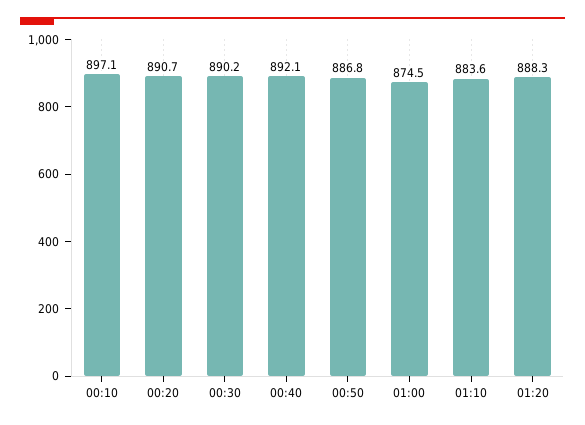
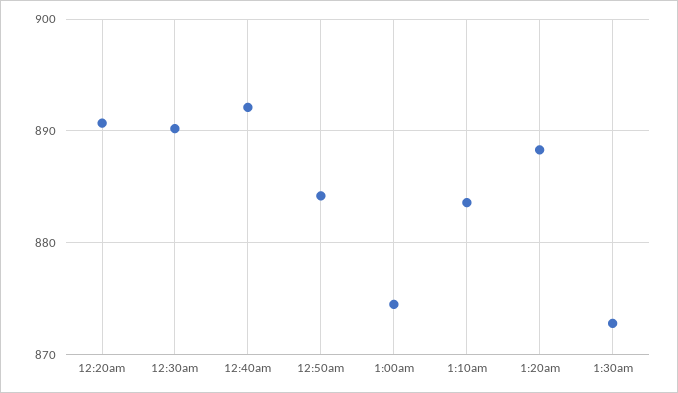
00:10: 897.1 -> none
00:50: 886.8 -> 884
1:30am: none -> 873

